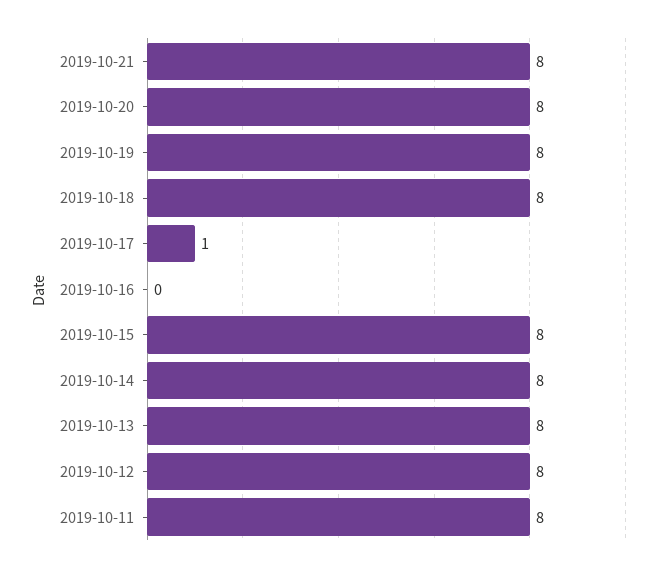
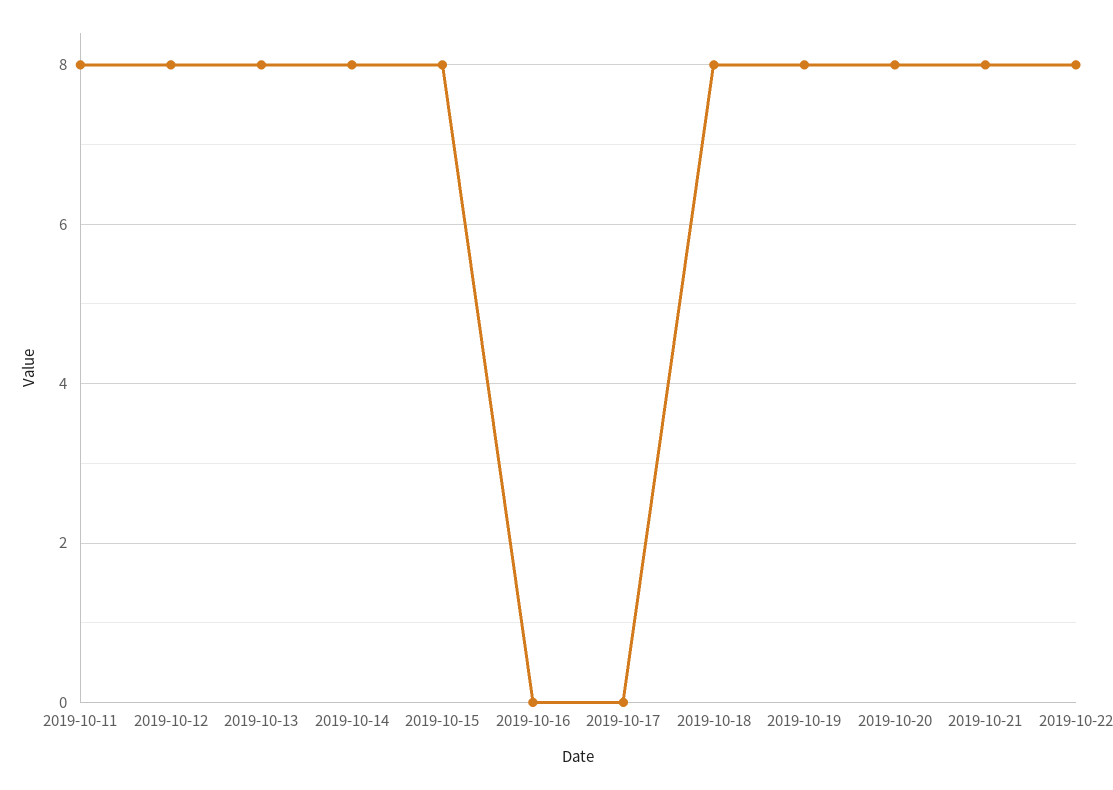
2019-10-17: 1 -> 0
2019-10-22: none -> 8

